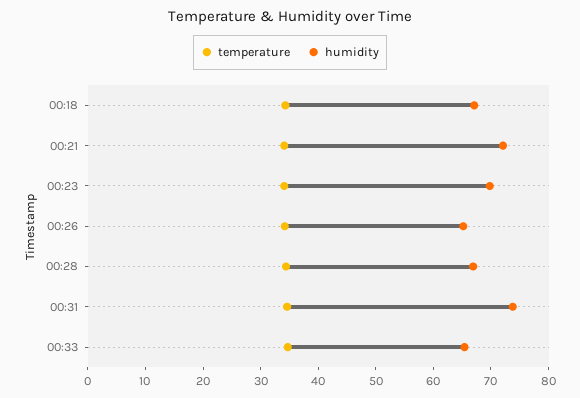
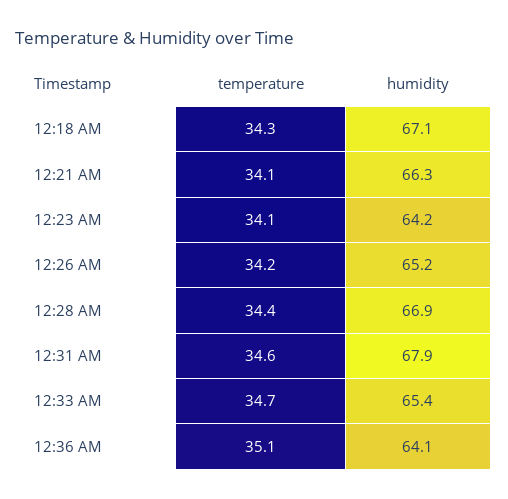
humidity, 00:21: 72 -> 66.3
humidity, 00:23: 70 -> 64.2
humidity, 00:31: 74 -> 67.9
temperature, 12:36 AM: none -> 35.1
humidity, 12:36 AM: none -> 64.1

